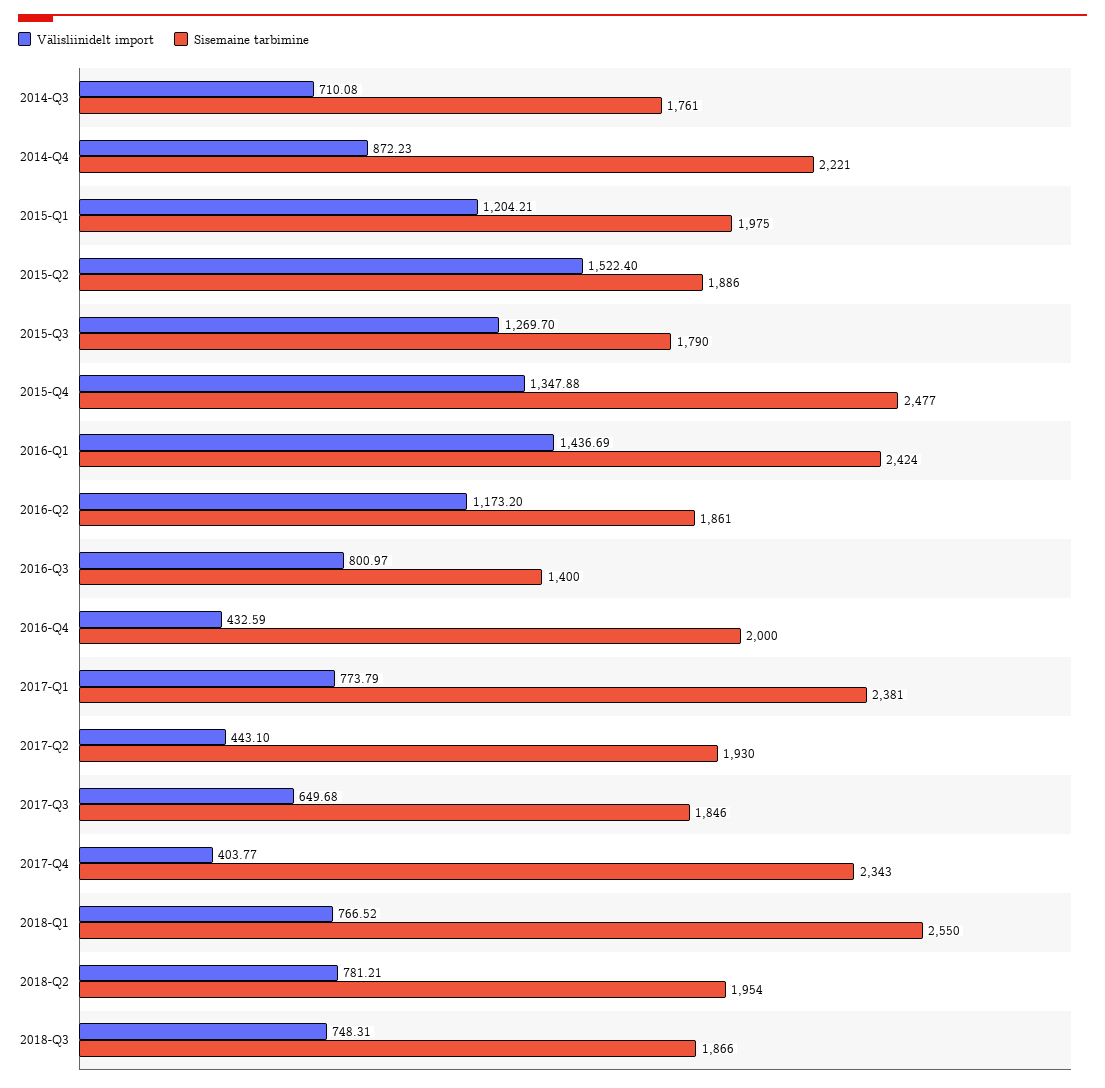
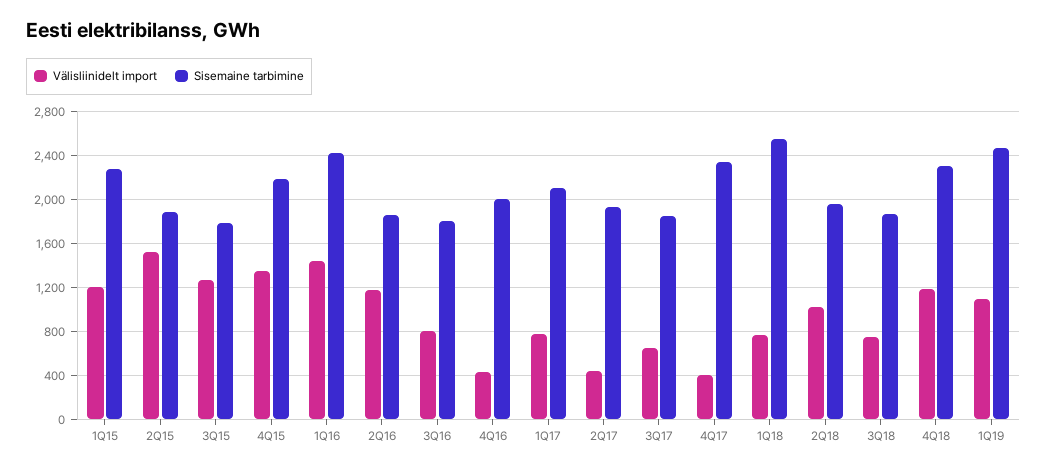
Välisliinidelt import, 2014-Q3: 710.08 -> none
Sisemaine tarbimine, 2014-Q3: 1761 -> none
Välisliinidelt import, 2014-Q4: 872.23 -> none
Sisemaine tarbimine, 2014-Q4: 2221 -> none
Sisemaine tarbimine, 2015-Q1: 1975 -> 2300
Sisemaine tarbimine, 2015-Q4: 2477 -> 2200
Sisemaine tarbimine, 2016-Q3: 1400 -> 1800
Sisemaine tarbimine, 2017-Q1: 2381 -> 2100
Välisliinidelt import, 2018-Q2: 781.21 -> 1000
Välisliinidelt import, 4Q18: none -> 1200
Sisemaine tarbimine, 4Q18: none -> 2300
Välisliinidelt import, 1Q19: none -> 1100
Sisemaine tarbimine, 1Q19: none -> 2500

